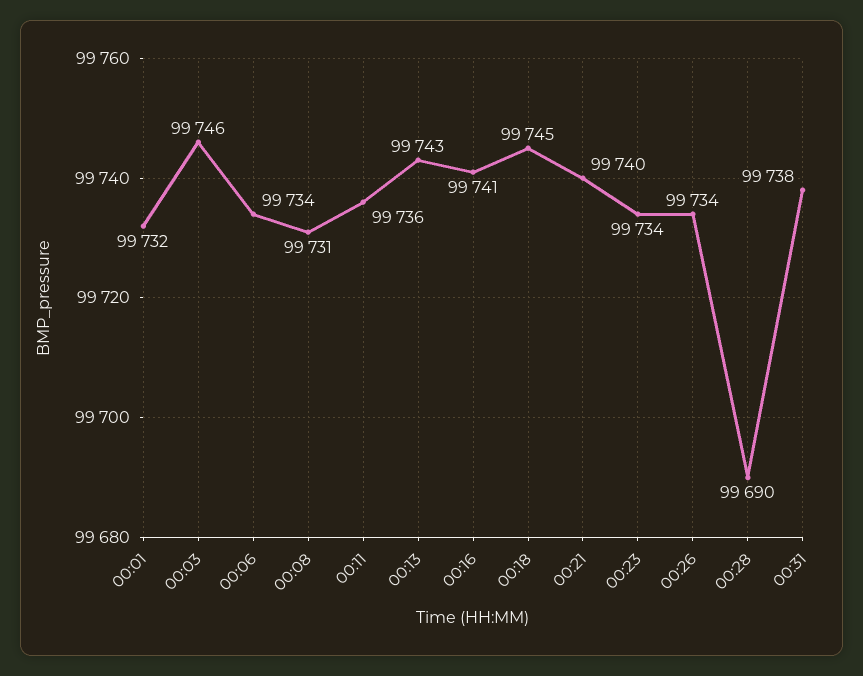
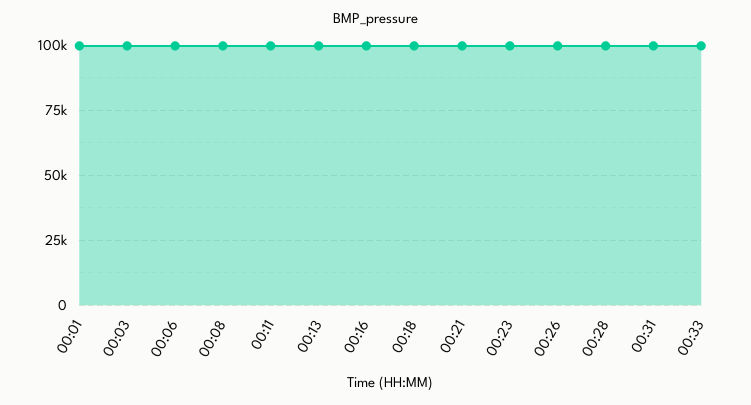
00:33: none -> 100000

